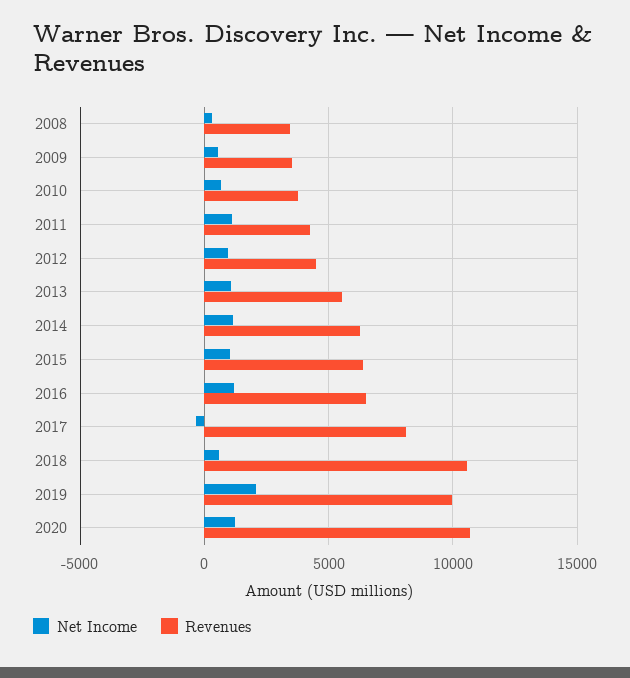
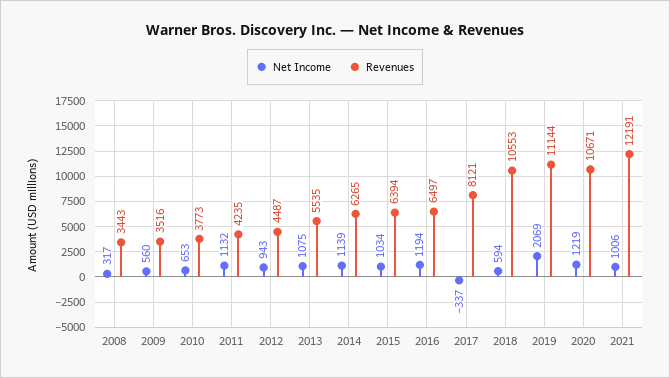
Revenues, 2019: 10000 -> 11144
Net Income, 2021: none -> 1006
Revenues, 2021: none -> 12191

